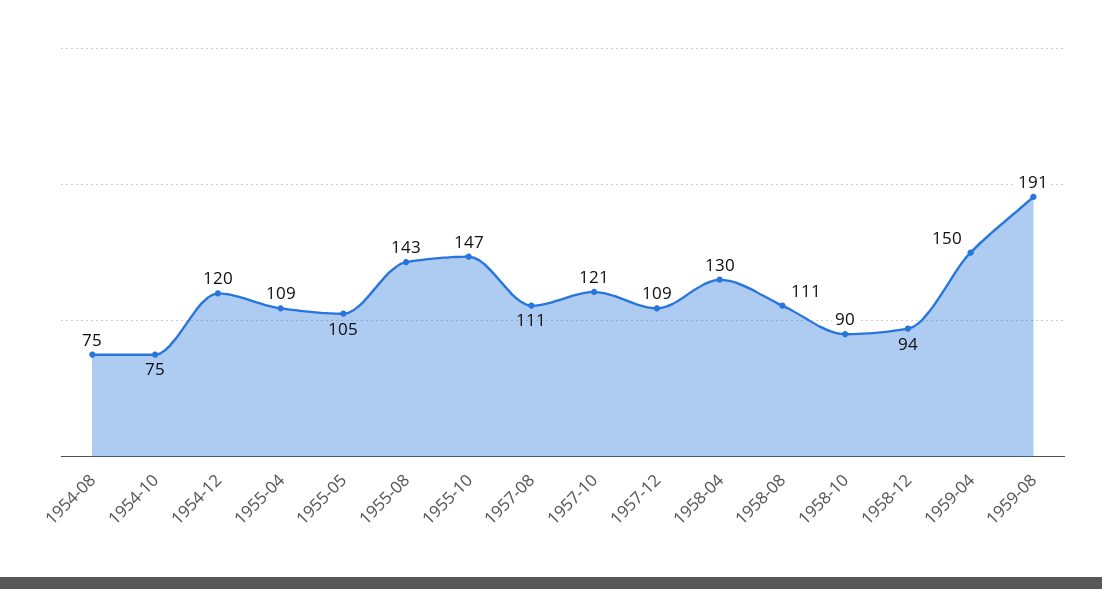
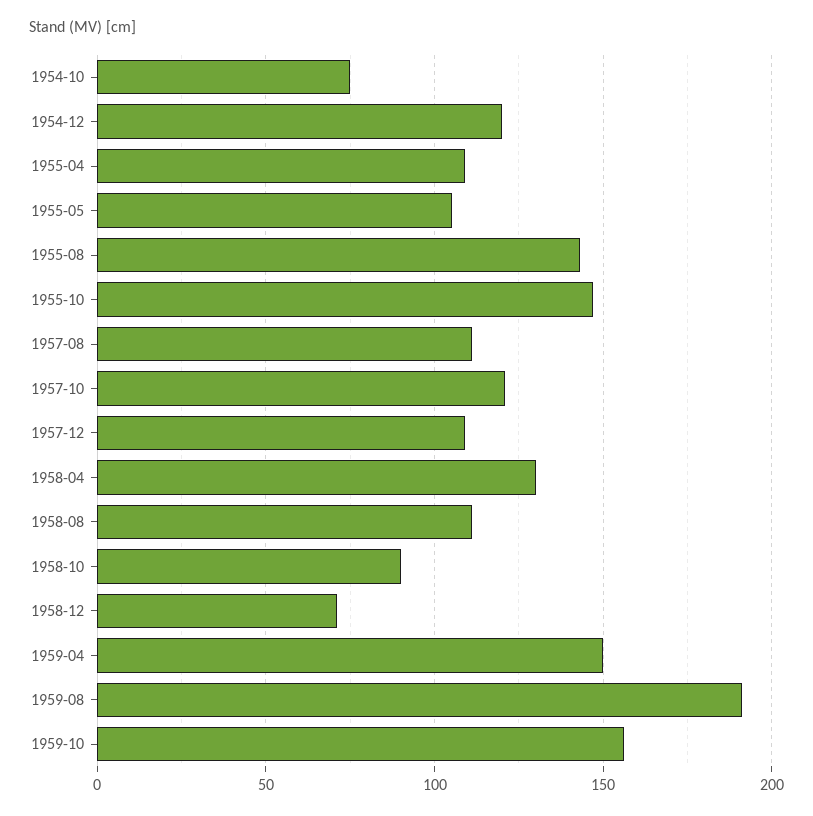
1954-08: 75 -> none
1958-12: 94 -> 70
1959-10: none -> 155

